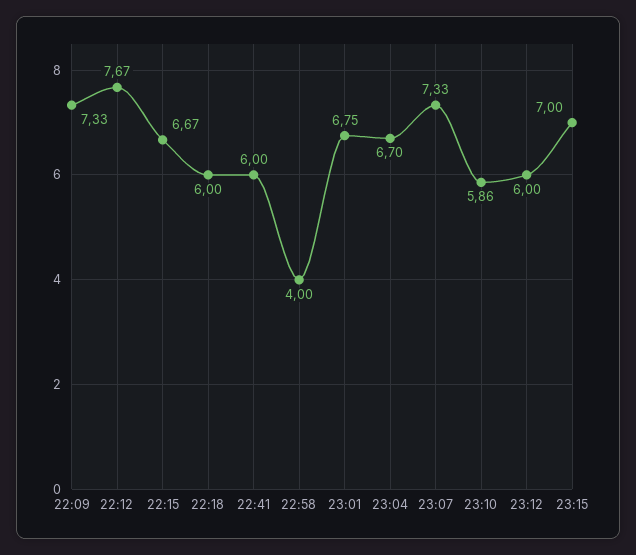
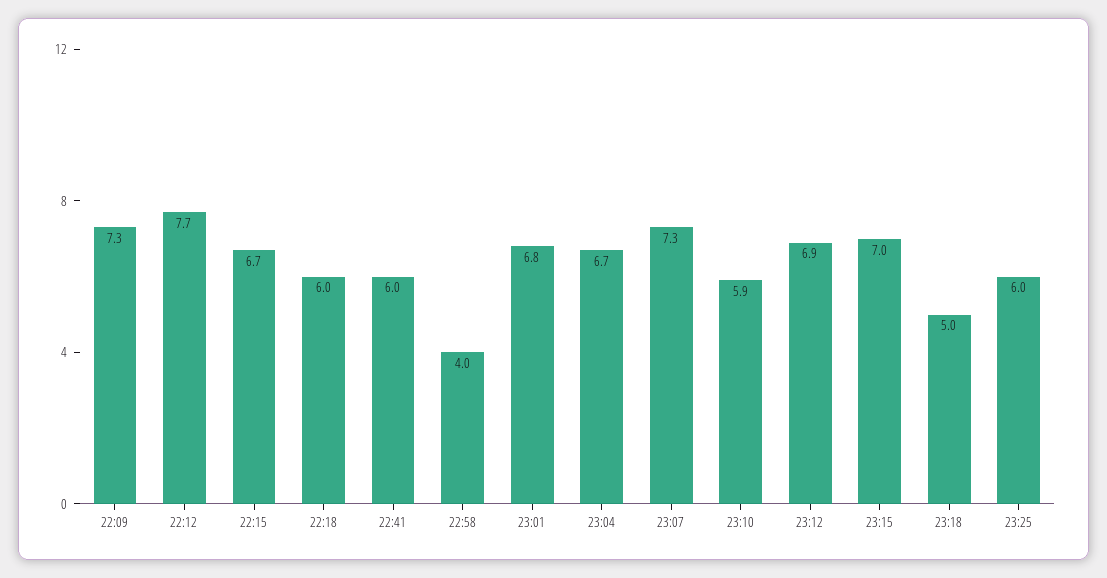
23:12: 6 -> 6.9
23:18: none -> 5
23:25: none -> 6

